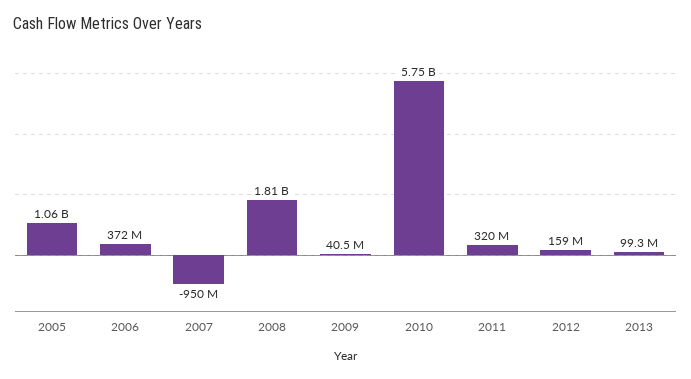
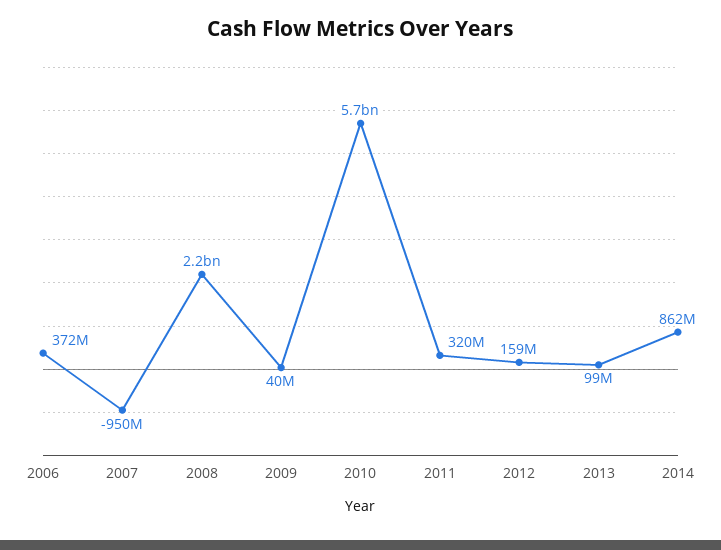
2005: 1060000000 -> none
2008: 1810000000 -> 2200000000
2014: none -> 862000000

